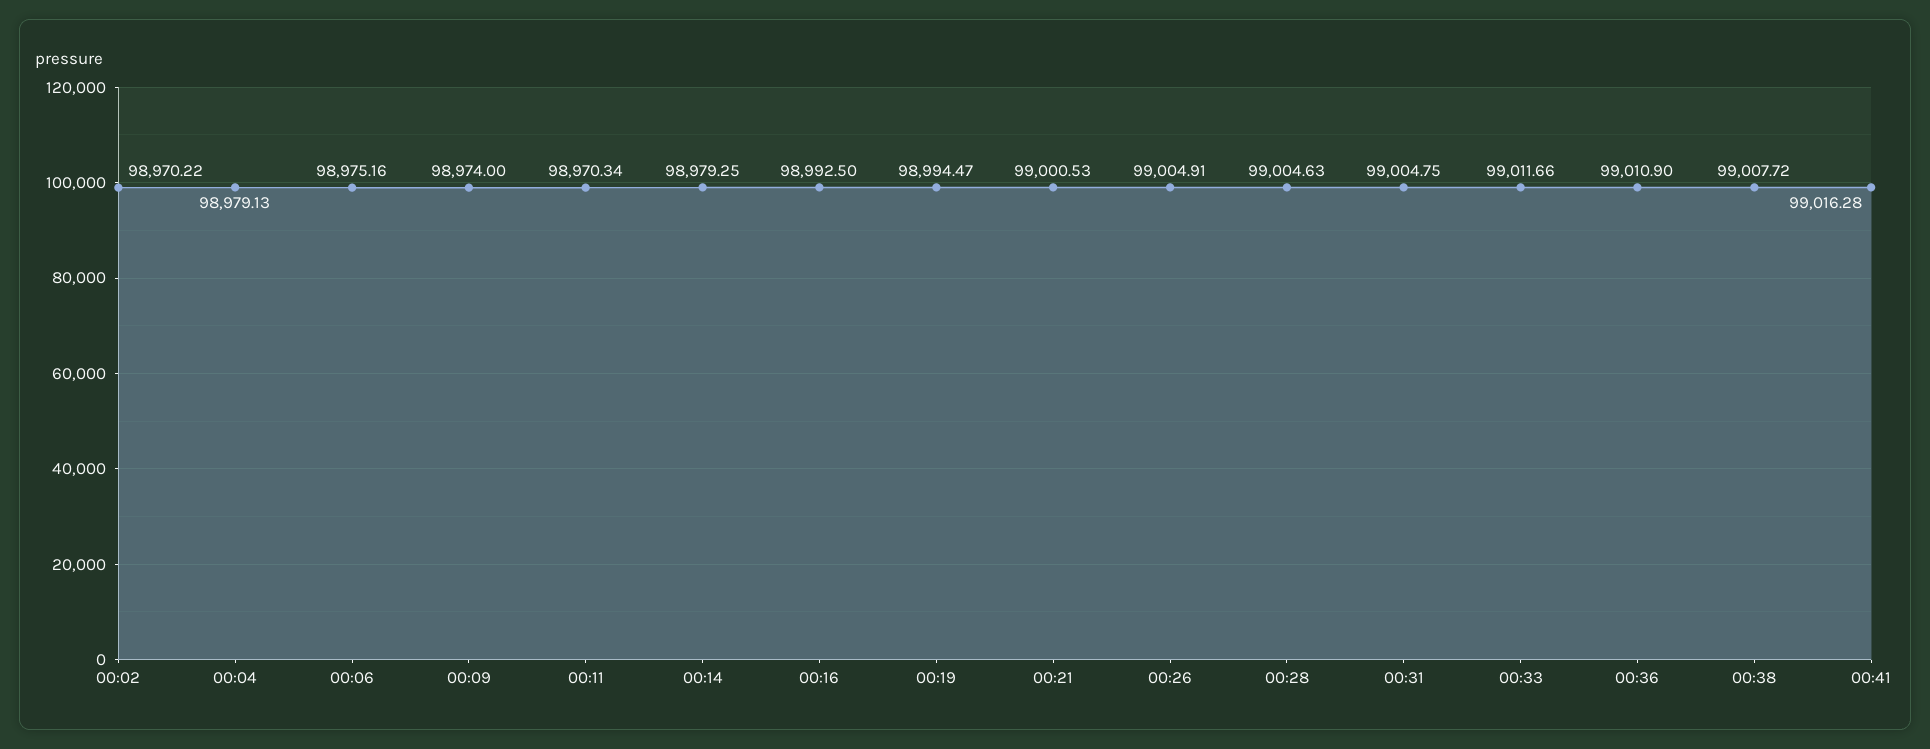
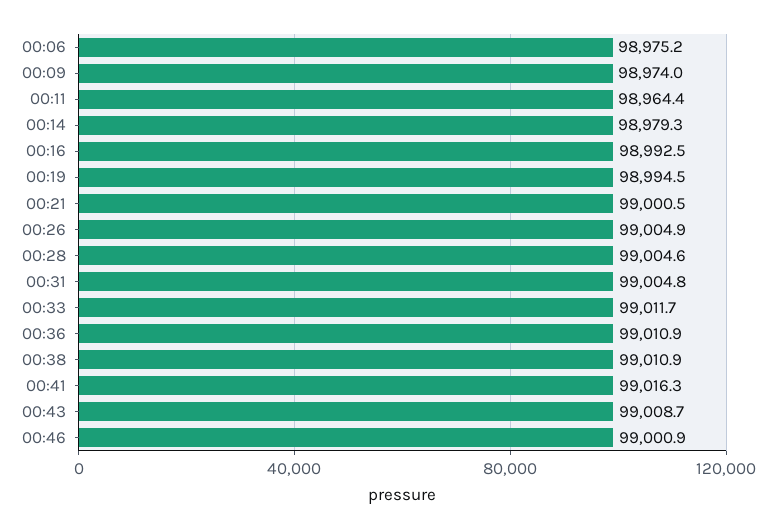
00:02: 98970.22 -> none
00:04: 98979.13 -> none
00:11: 98970.34 -> 98964.4
00:38: 99007.72 -> 99010.9
00:43: none -> 99008.7
00:46: none -> 99000.9

